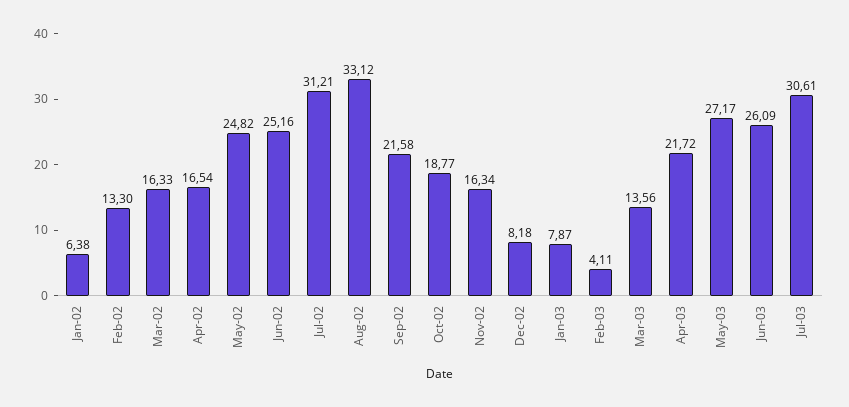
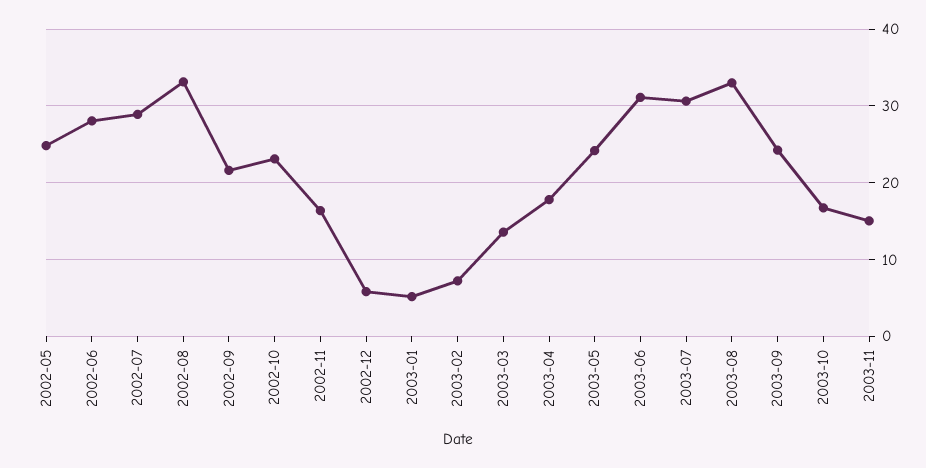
Jan-02: 6.38 -> none
Feb-02: 13.3 -> none
Mar-02: 16.33 -> none
Apr-02: 16.54 -> none
Jun-02: 25.16 -> 28
Jul-02: 31.21 -> 29
Oct-02: 18.77 -> 23
Dec-02: 8.18 -> 6
Jan-03: 7.87 -> 5
Feb-03: 4.11 -> 7
Apr-03: 21.72 -> 18
May-03: 27.17 -> 24
Jun-03: 26.09 -> 31
2003-08: none -> 33
2003-09: none -> 24
2003-10: none -> 17
2003-11: none -> 15

